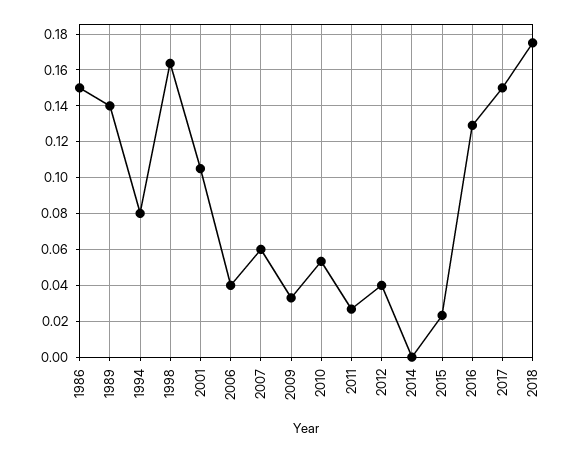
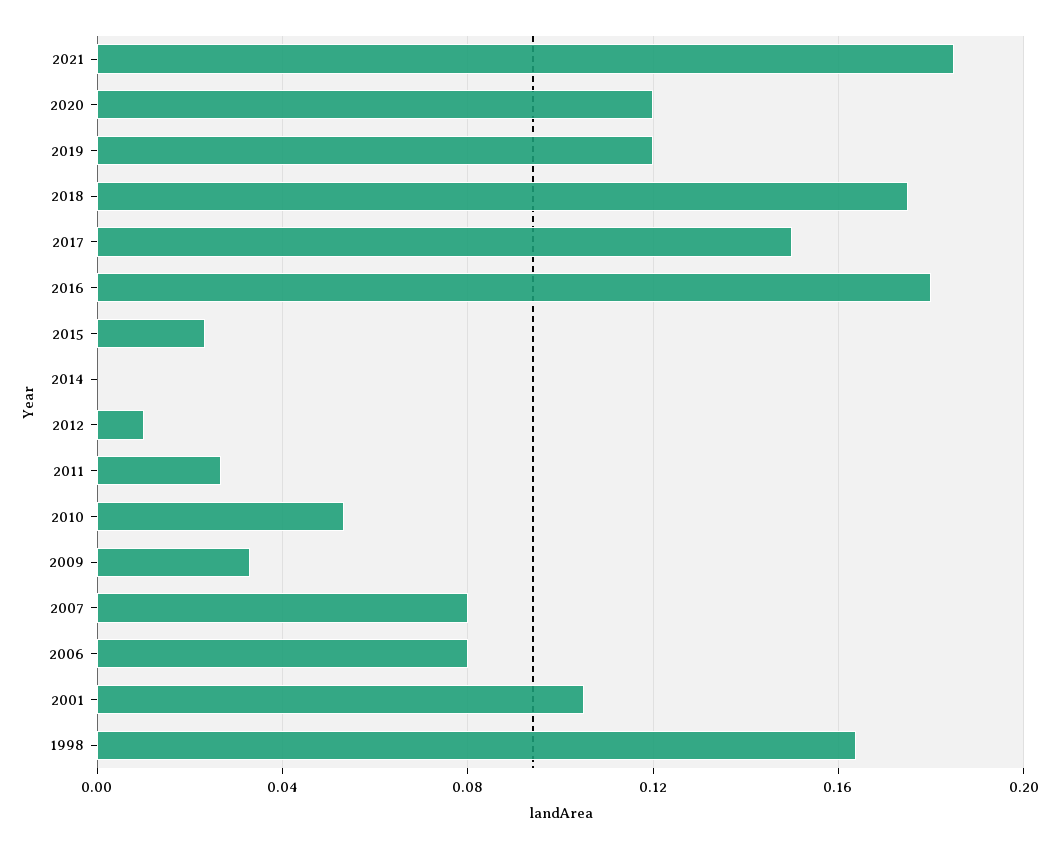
1986: 0.15 -> none
1989: 0.14 -> none
1994: 0.08 -> none
2006: 0.04 -> 0.08
2007: 0.06 -> 0.08
2012: 0.04 -> 0.01
2016: 0.13 -> 0.18
2021: none -> 0.185
2020: none -> 0.12
2019: none -> 0.12

